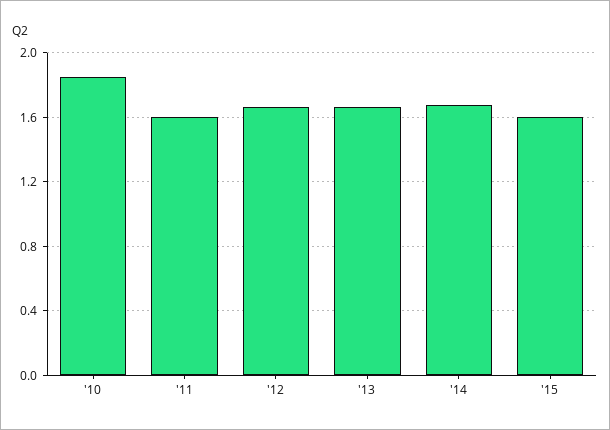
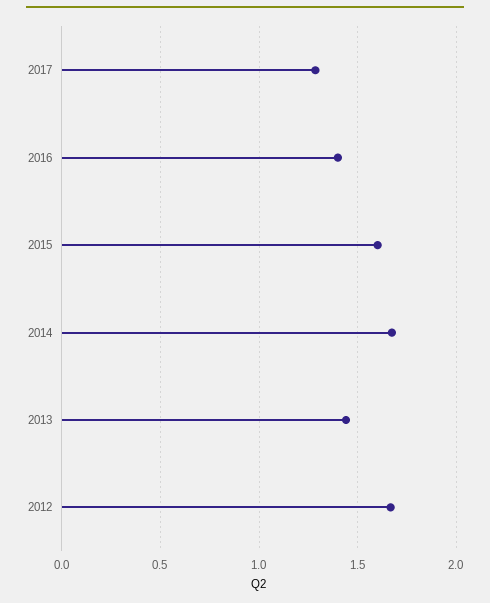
'10: 1.85 -> none
'11: 1.6 -> none
'13: 1.65 -> 1.45
2017: none -> 1.3
2016: none -> 1.4

